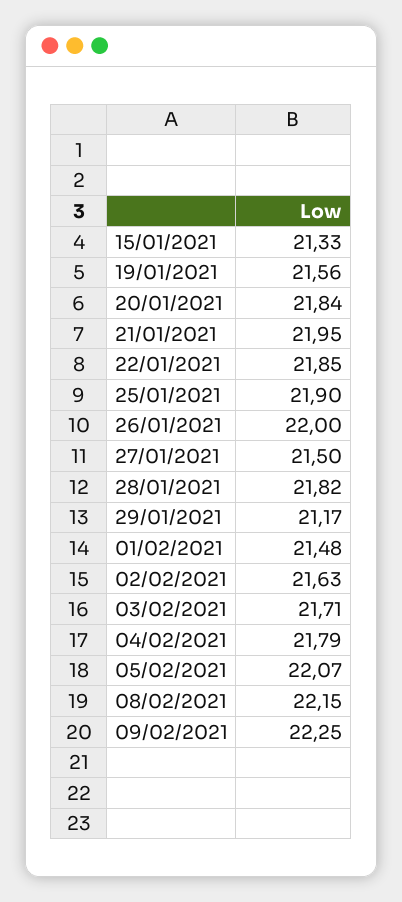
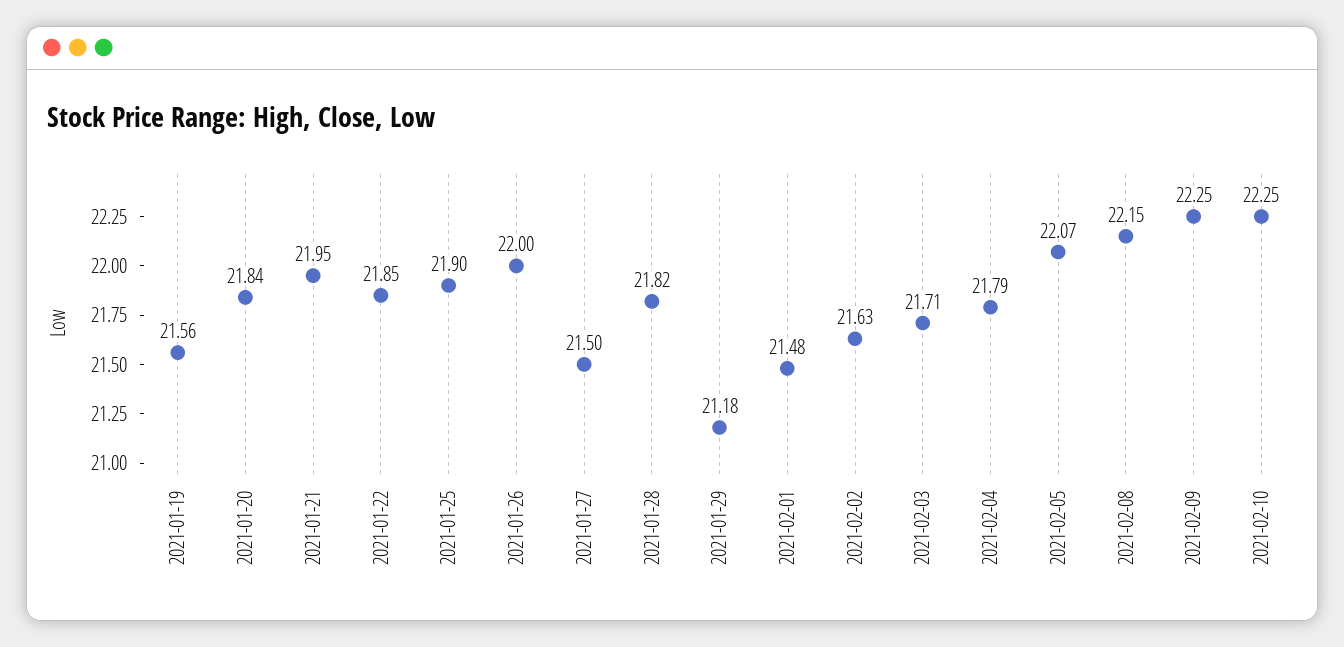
15/01/2021: 21.33 -> none
29/01/2021: 21.17 -> 21.18
2021-02-10: none -> 22.25

